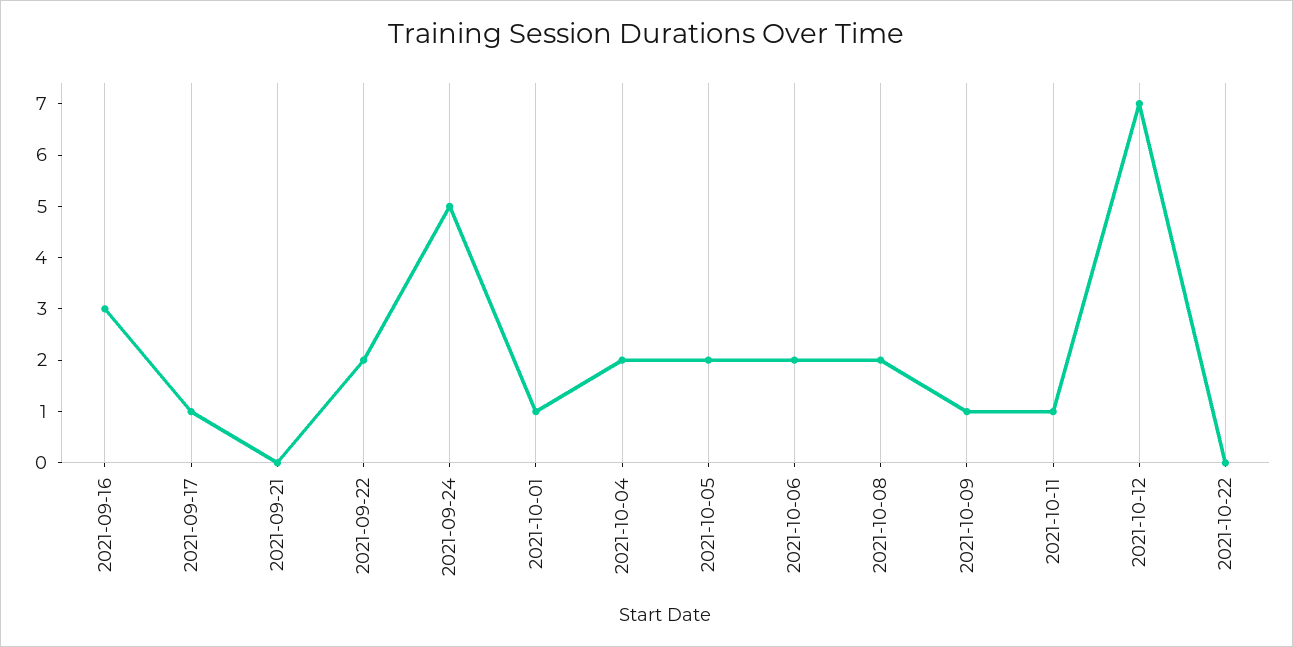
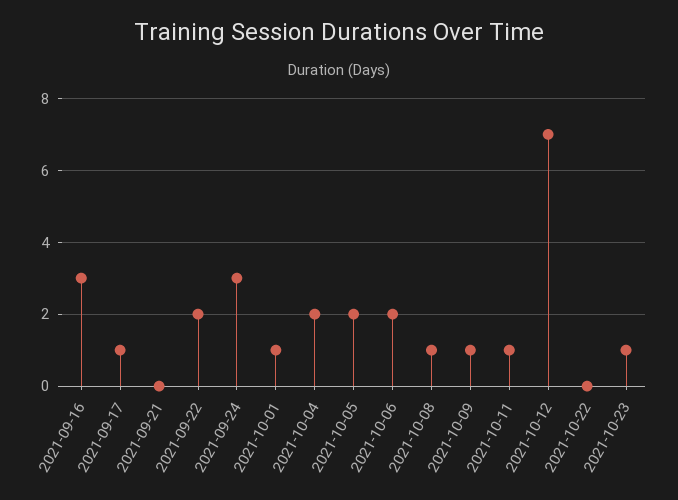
2021-09-24: 5 -> 3
2021-10-08: 2 -> 1
2021-10-23: none -> 1

